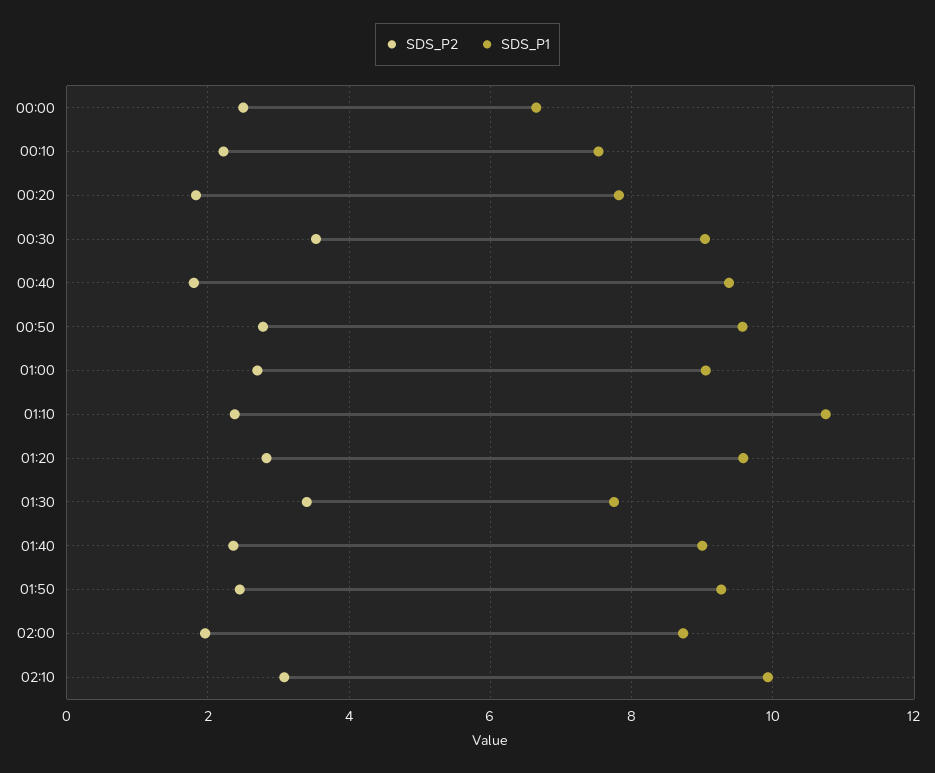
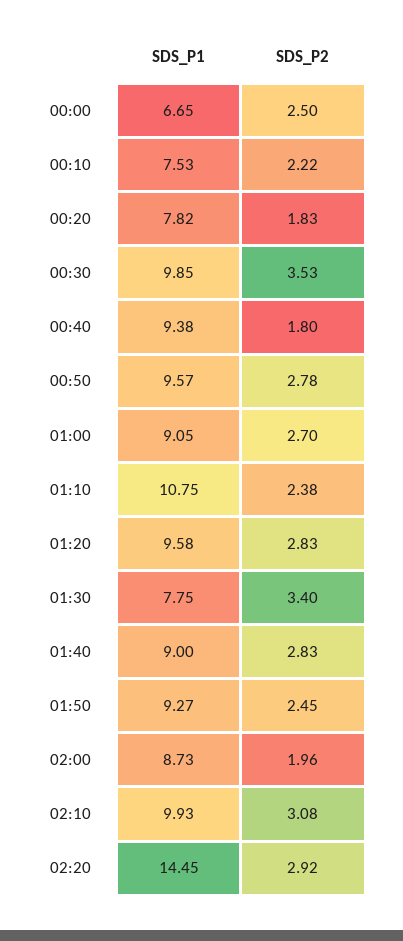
SDS_P1, 00:30: 9 -> 9.85
SDS_P2, 01:40: 2.4 -> 2.83
SDS_P1, 02:20: none -> 14.45
SDS_P2, 02:20: none -> 2.92

